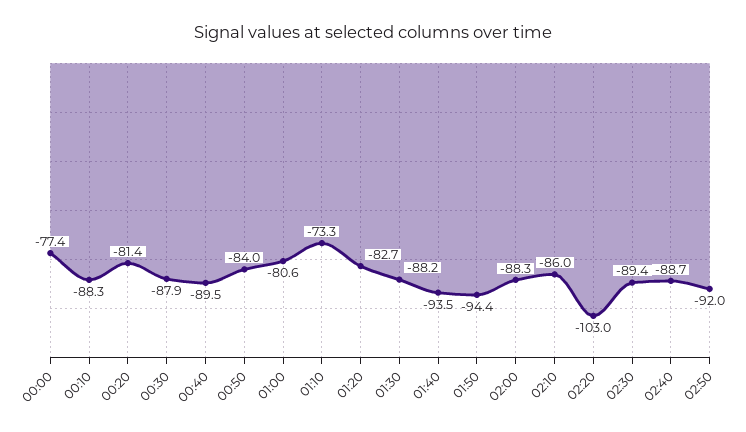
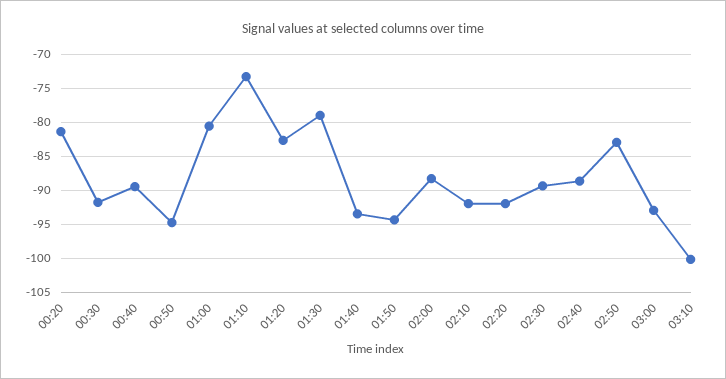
00:00: -77.4 -> none
00:10: -88.3 -> none
00:30: -87.9 -> -92
00:50: -84 -> -95
01:30: -88.2 -> -79
02:10: -86 -> -92
02:20: -103 -> -92
02:50: -92 -> -83
03:00: none -> -93
03:10: none -> -100

